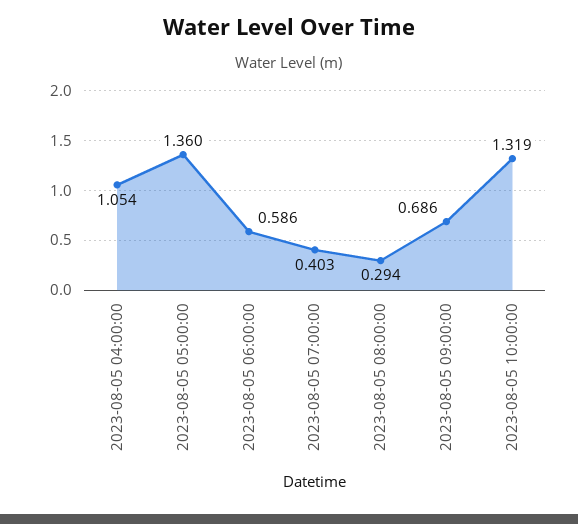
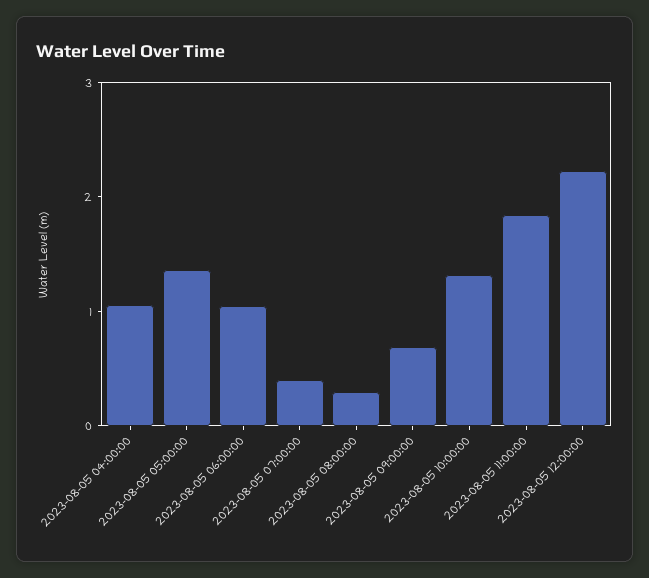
2023-08-05 06:00:00: 0.586 -> 1
2023-08-05 11:00:00: none -> 1.8
2023-08-05 12:00:00: none -> 2.2

